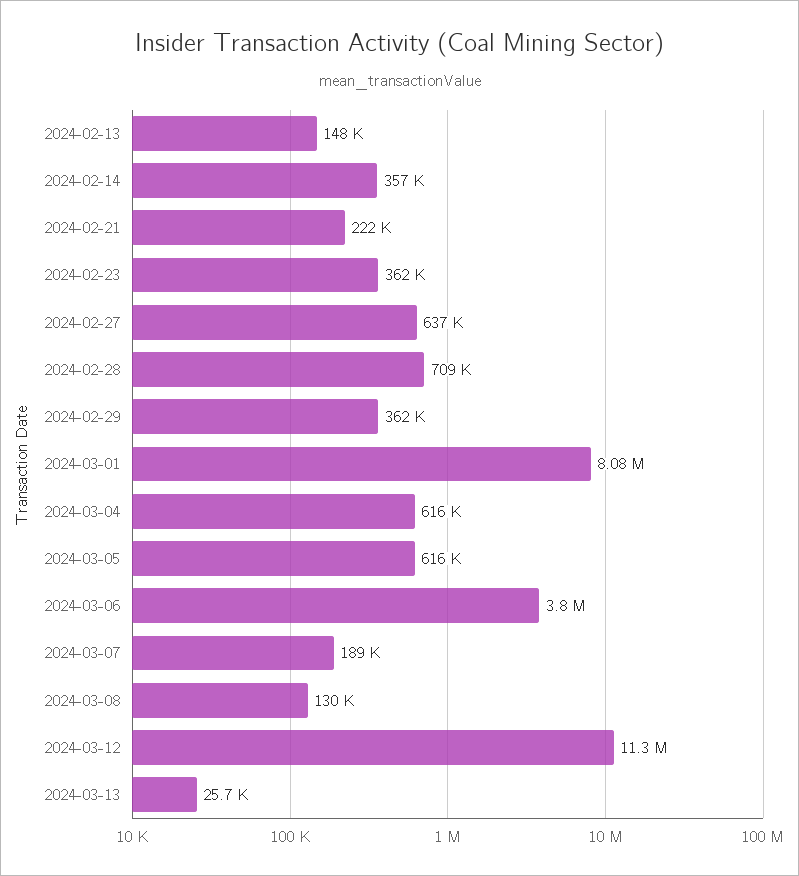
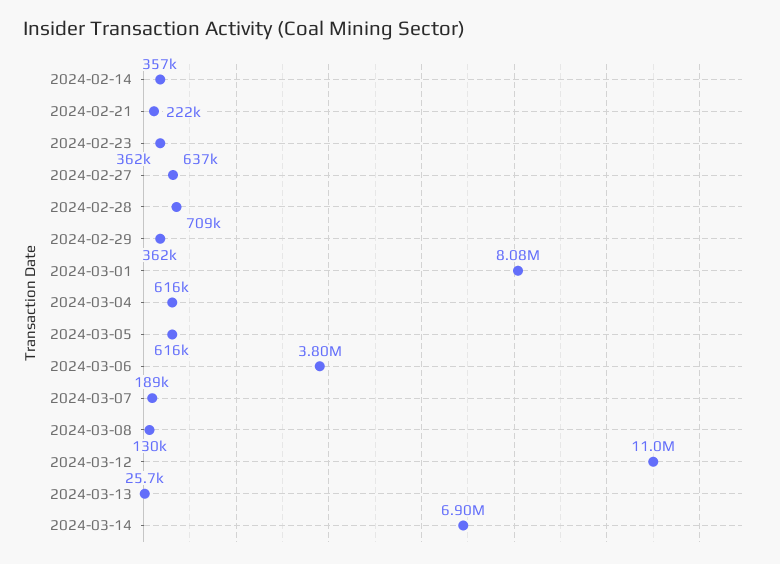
2024-02-13: 148000 -> none
2024-03-12: 11300000 -> 11000000
2024-03-14: none -> 6900000

